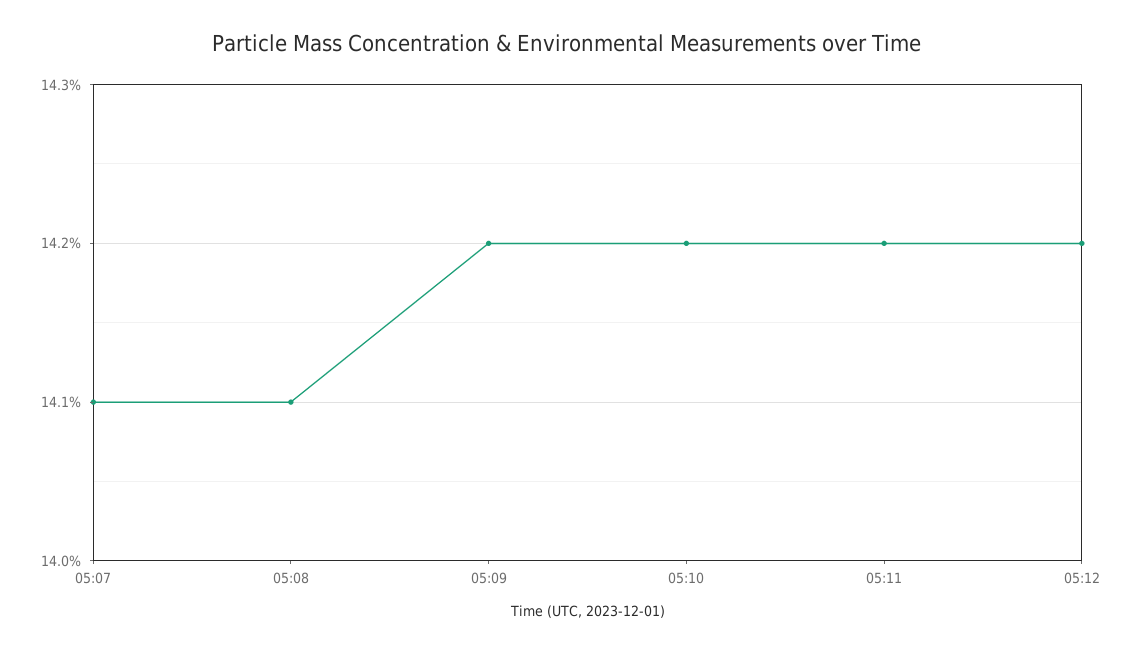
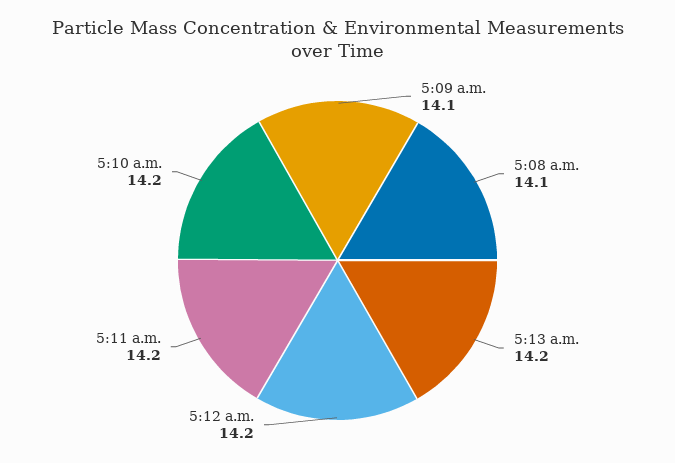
05:07: 14.1 -> none
05:09: 14.2 -> 14.1
5:13 a.m.: none -> 14.2

